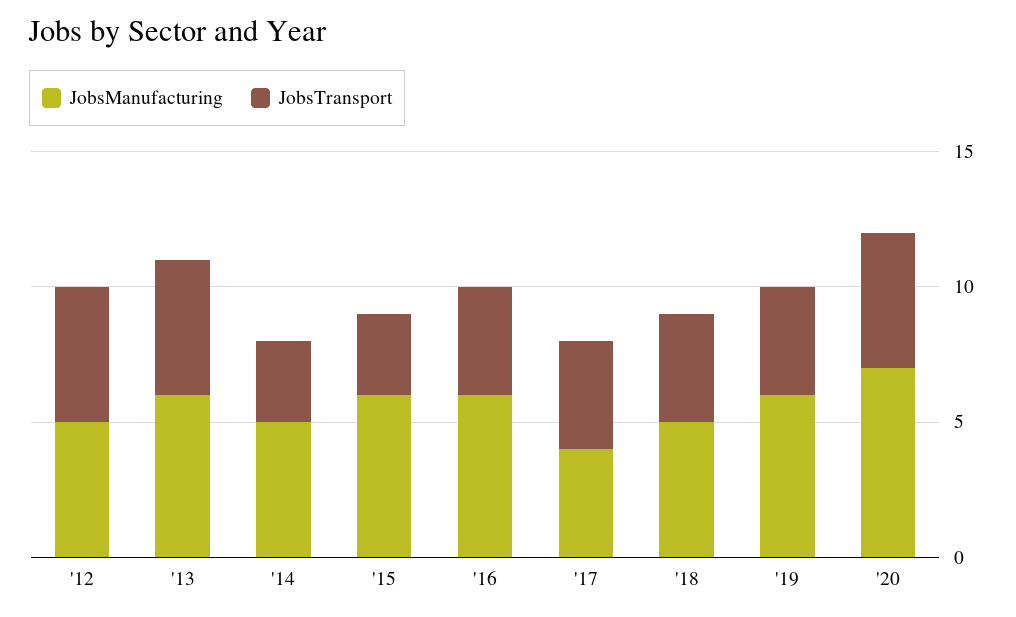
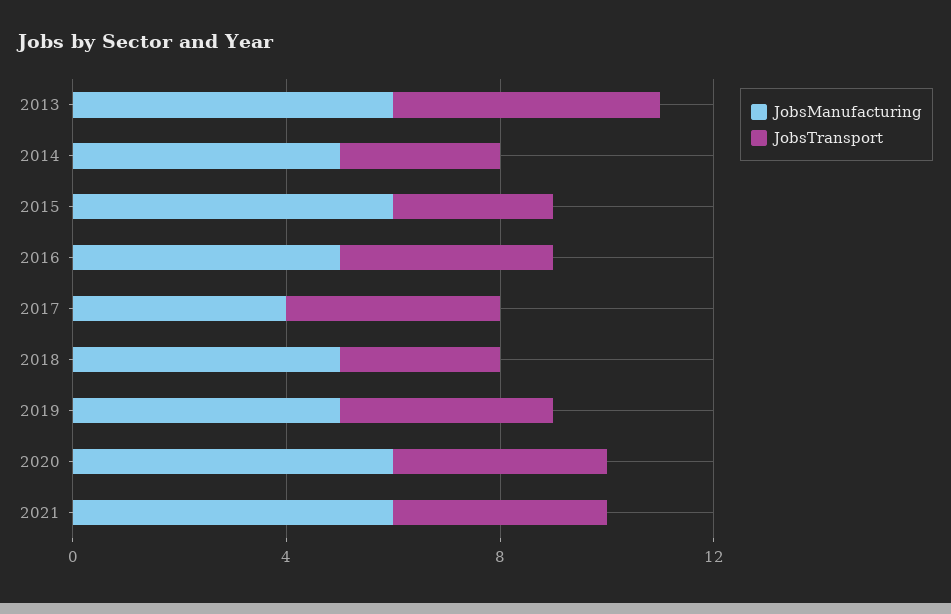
JobsManufacturing, '12: 5 -> none
JobsTransport, '12: 5 -> none
JobsManufacturing, '16: 6 -> 5
JobsTransport, '18: 4 -> 3
JobsManufacturing, '19: 6 -> 5
JobsManufacturing, '20: 7 -> 6
JobsTransport, '20: 5 -> 4
JobsManufacturing, 2021: none -> 6
JobsTransport, 2021: none -> 4

